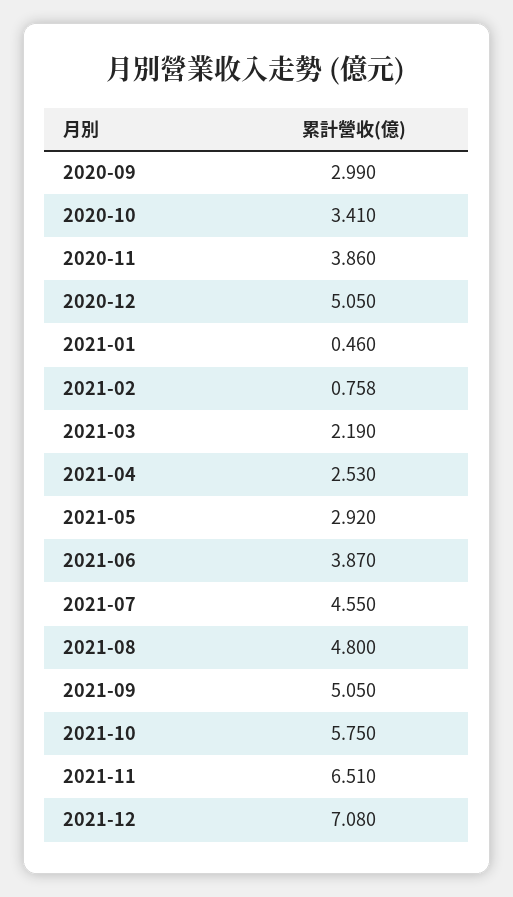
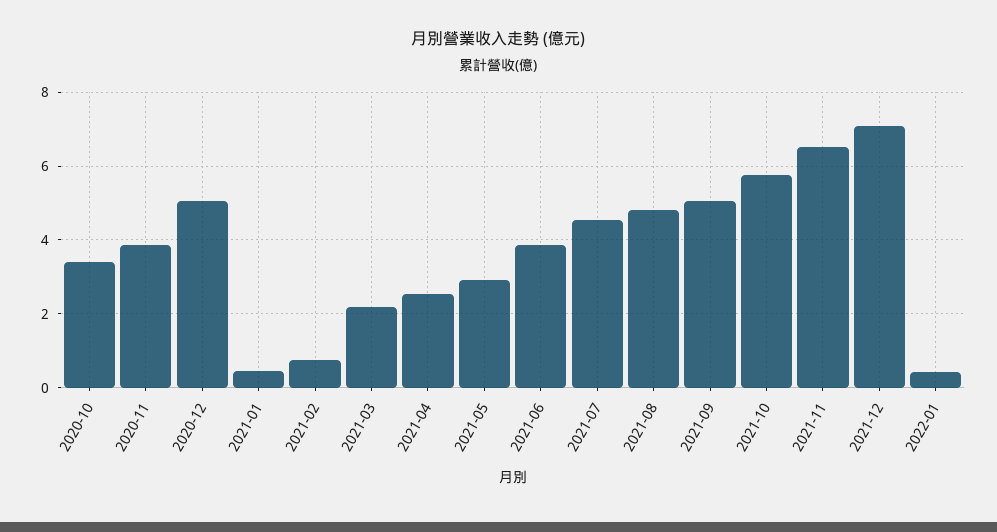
2020-09: 2.99 -> none
2022-01: none -> 0.4

